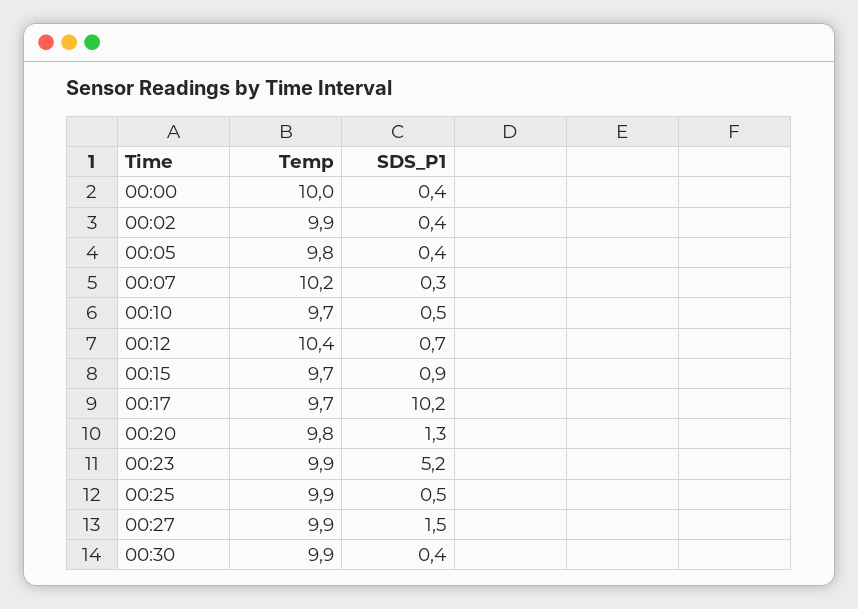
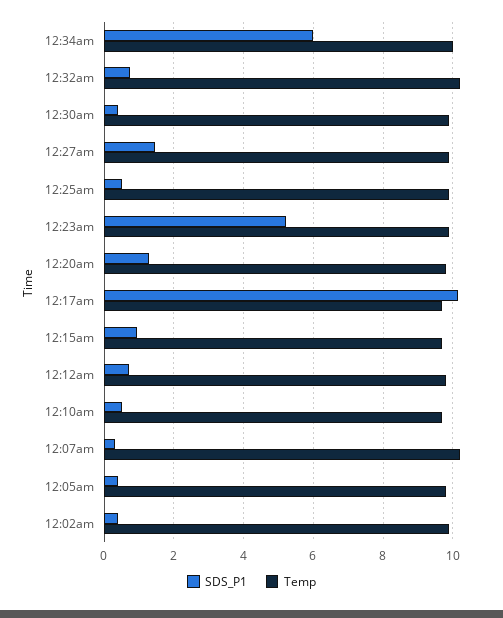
Temp, 00:00: 10 -> none
SDS_P1, 00:00: 0.4 -> none
Temp, 00:12: 10.4 -> 9.8
SDS_P1, 12:34am: none -> 6
Temp, 12:34am: none -> 10
SDS_P1, 12:32am: none -> 0.8
Temp, 12:32am: none -> 10.2

